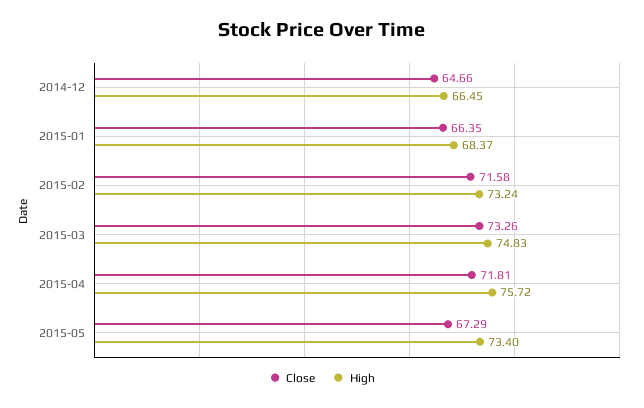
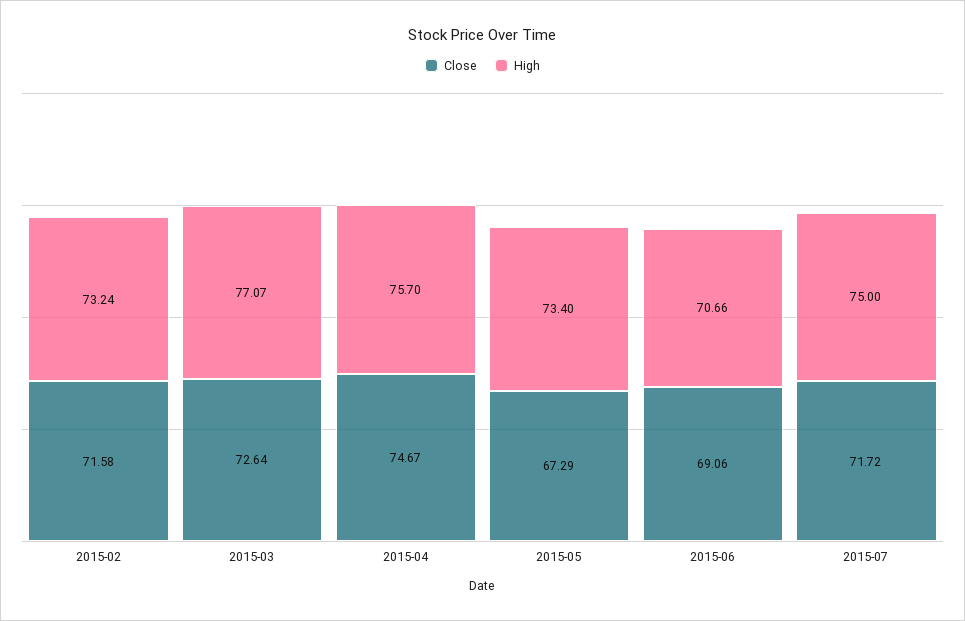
Close, 2014-12: 64.66 -> none
High, 2014-12: 66.45 -> none
Close, 2015-01: 66.35 -> none
High, 2015-01: 68.37 -> none
Close, 2015-03: 73.26 -> 72.64
High, 2015-03: 74.83 -> 77.07
Close, 2015-04: 71.81 -> 74.67
High, 2015-04: 75.72 -> 75.7
Close, 2015-06: none -> 69.06
High, 2015-06: none -> 70.66
Close, 2015-07: none -> 71.72
High, 2015-07: none -> 75

